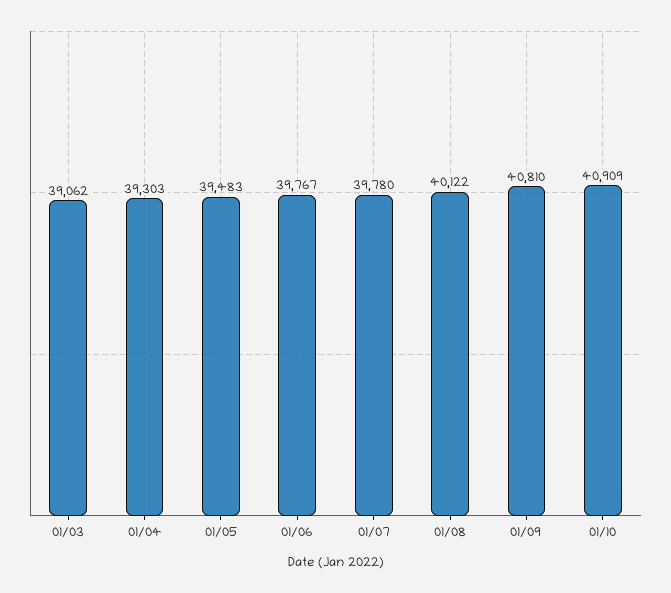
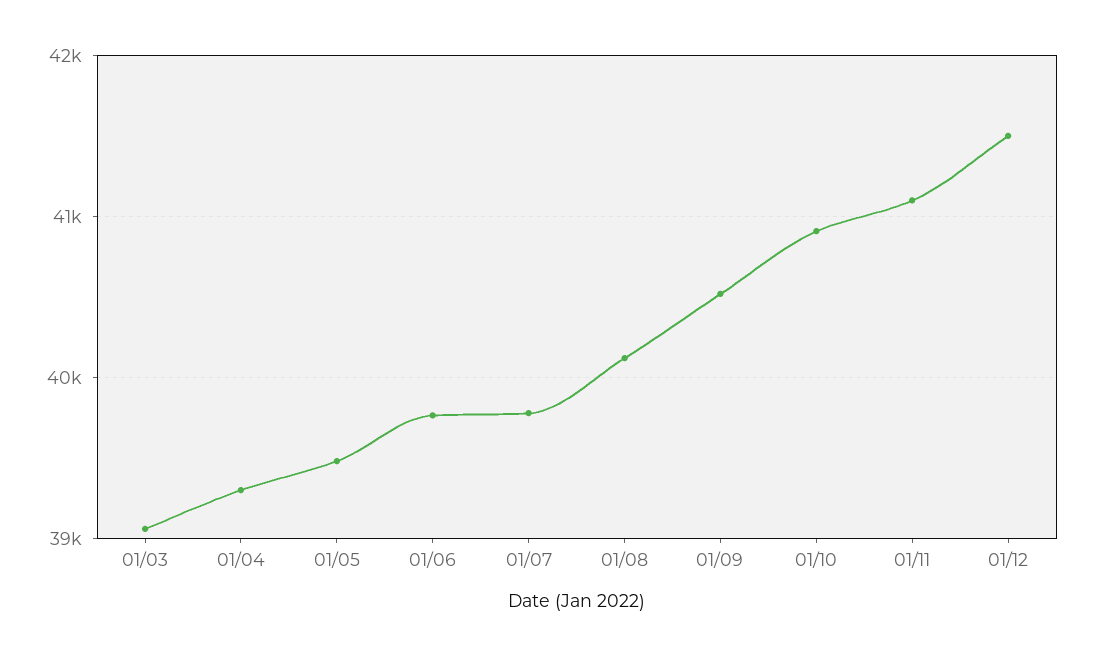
01/09: 40810 -> 40500
01/11: none -> 41100
01/12: none -> 41500

